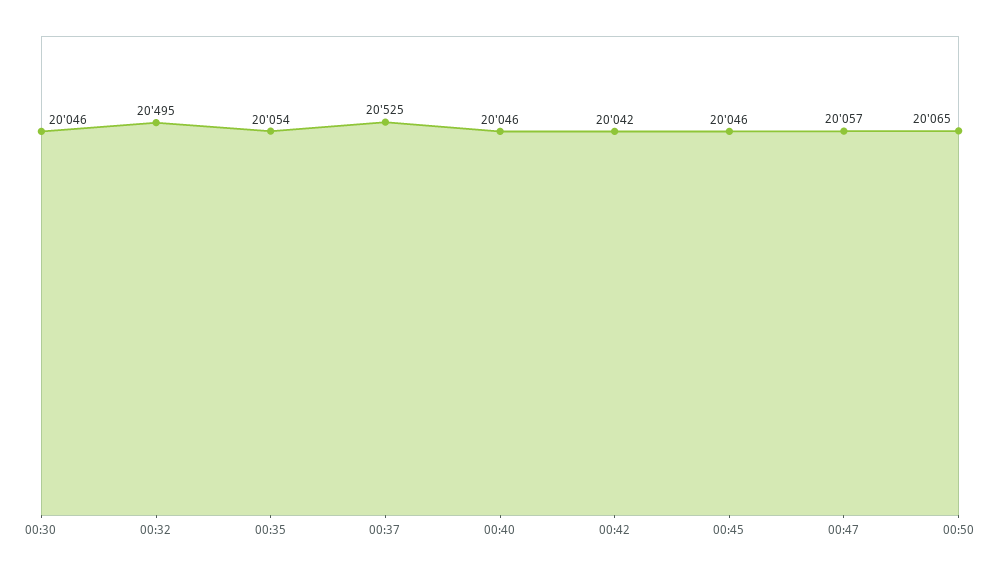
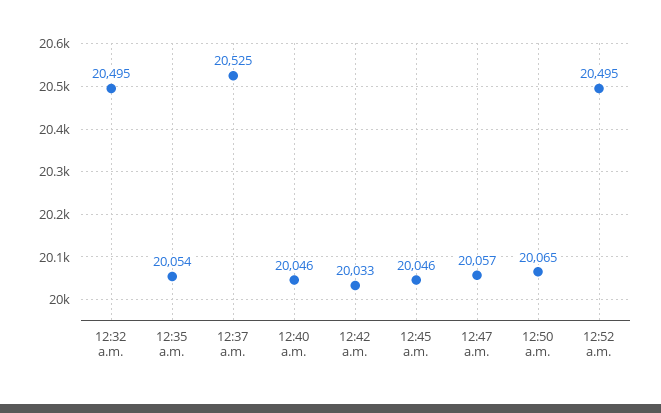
00:30: 20046 -> none
00:42: 20042 -> 20033
12:52 a.m.: none -> 20495

